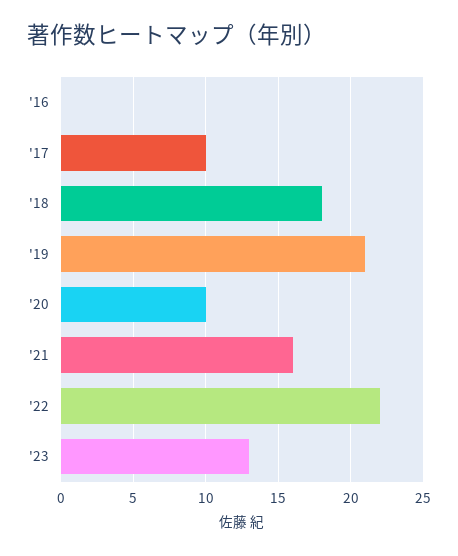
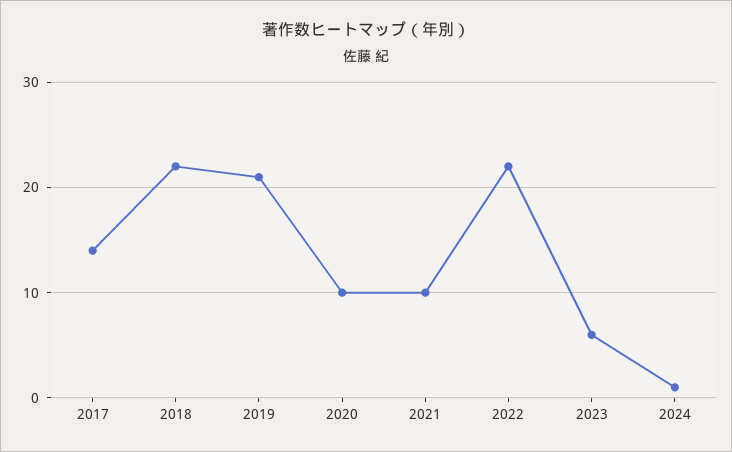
'16: 0 -> none
'17: 10 -> 14
'18: 18 -> 22
'21: 16 -> 10
'23: 13 -> 6
2024: none -> 1

